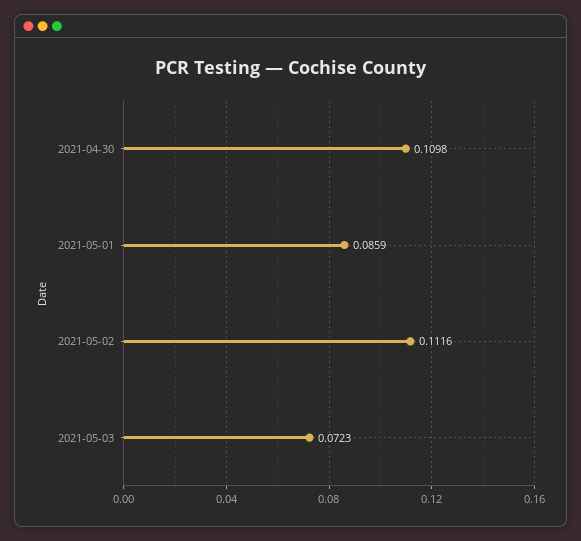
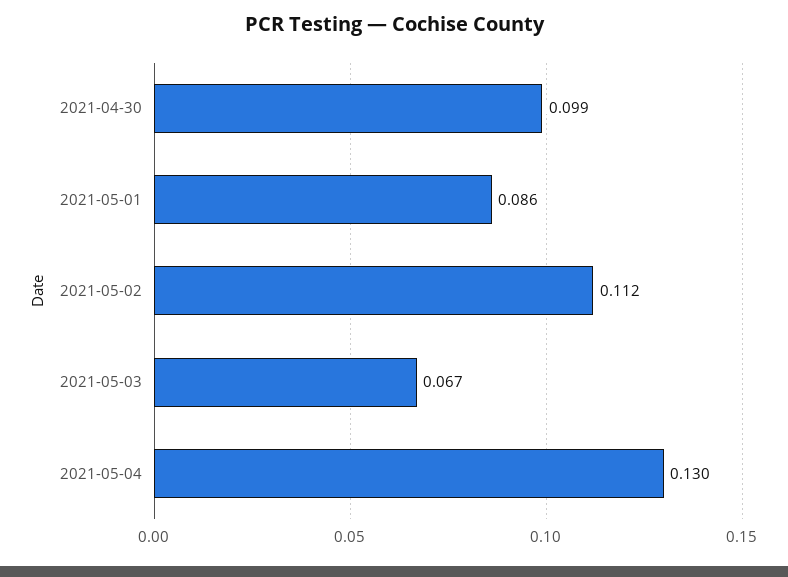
2021-04-30: 0.1098 -> 0.099
2021-05-03: 0.0723 -> 0.067
2021-05-04: none -> 0.13

